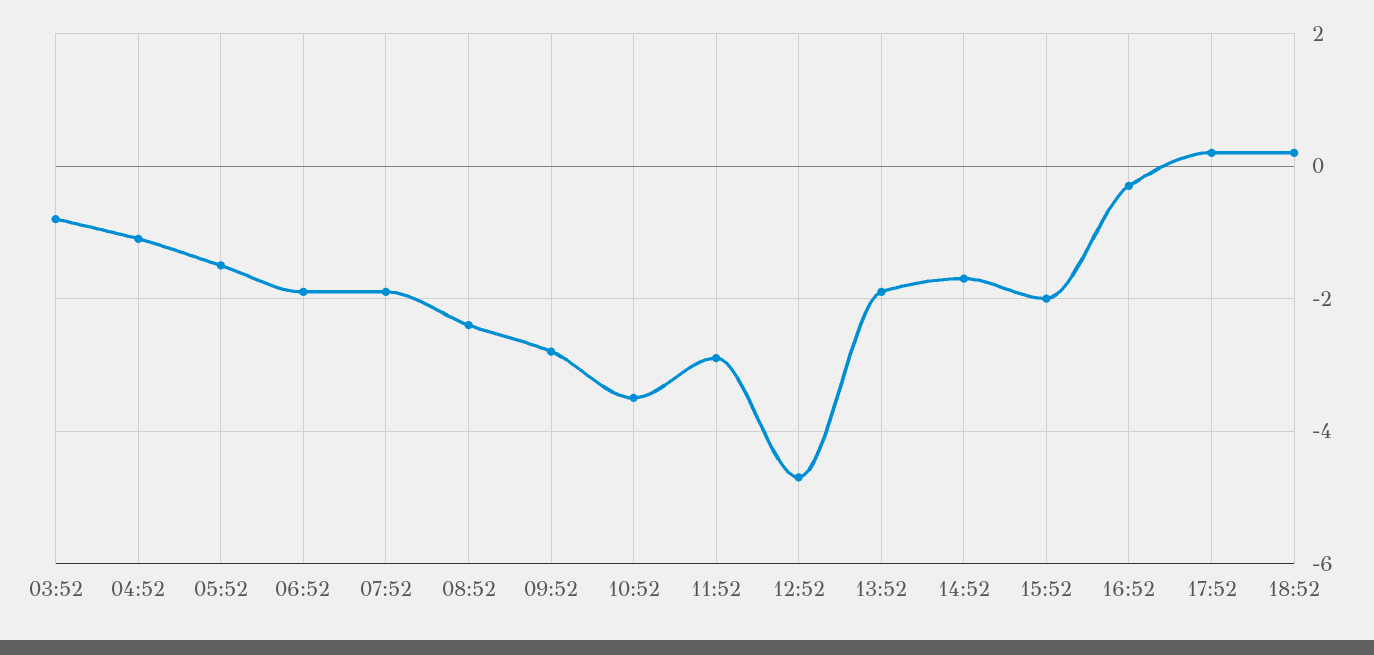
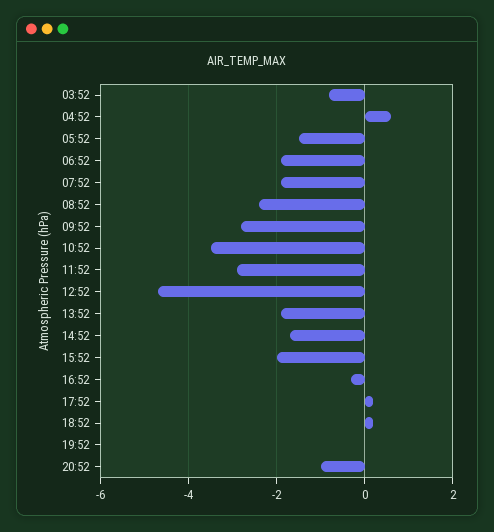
04:52: -1 -> 0.5
19:52: none -> 0
20:52: none -> -1

